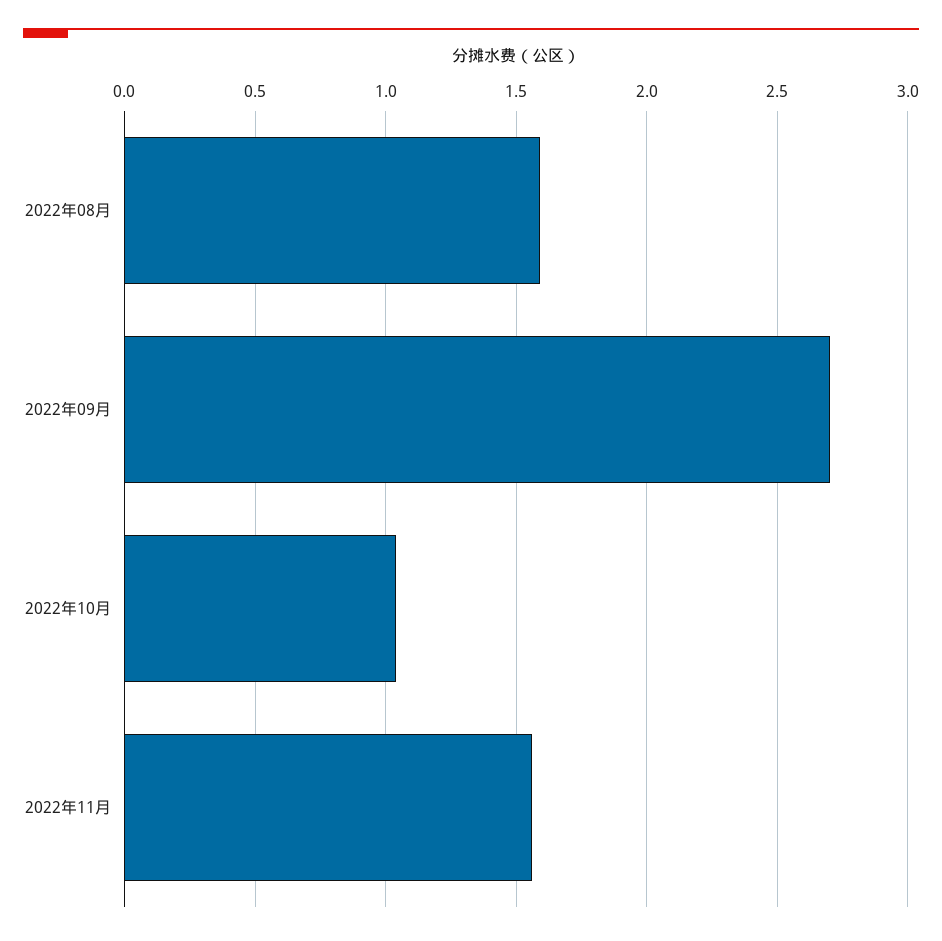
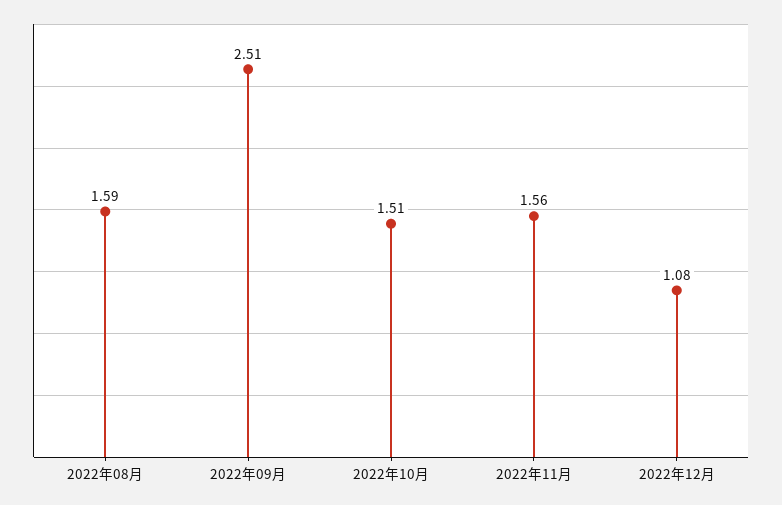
2022年09月: 2.7 -> 2.51
2022年10月: 1.05 -> 1.51
2022年12月: none -> 1.08

